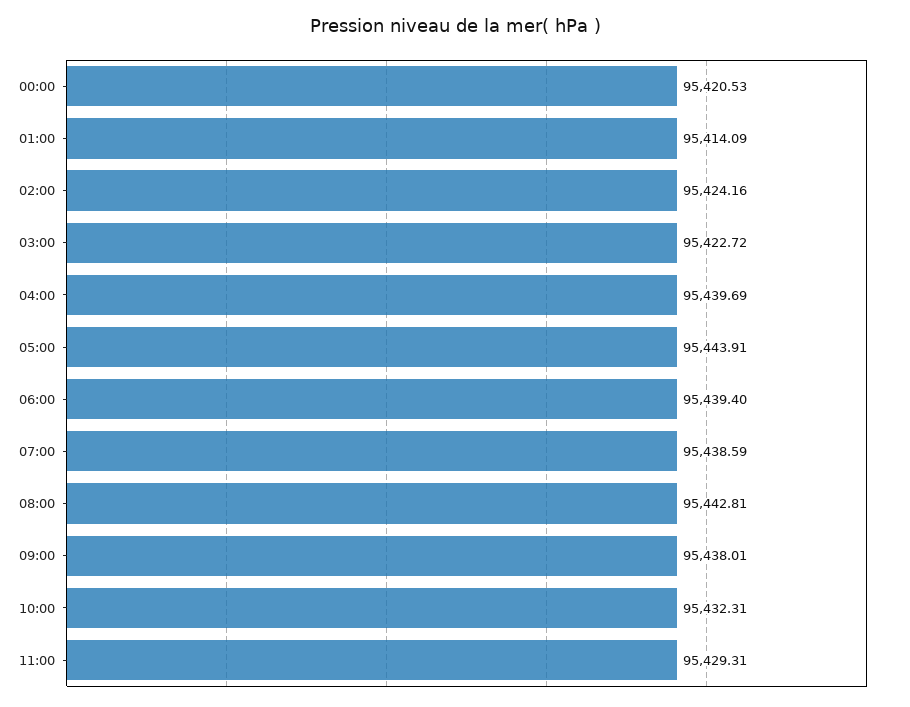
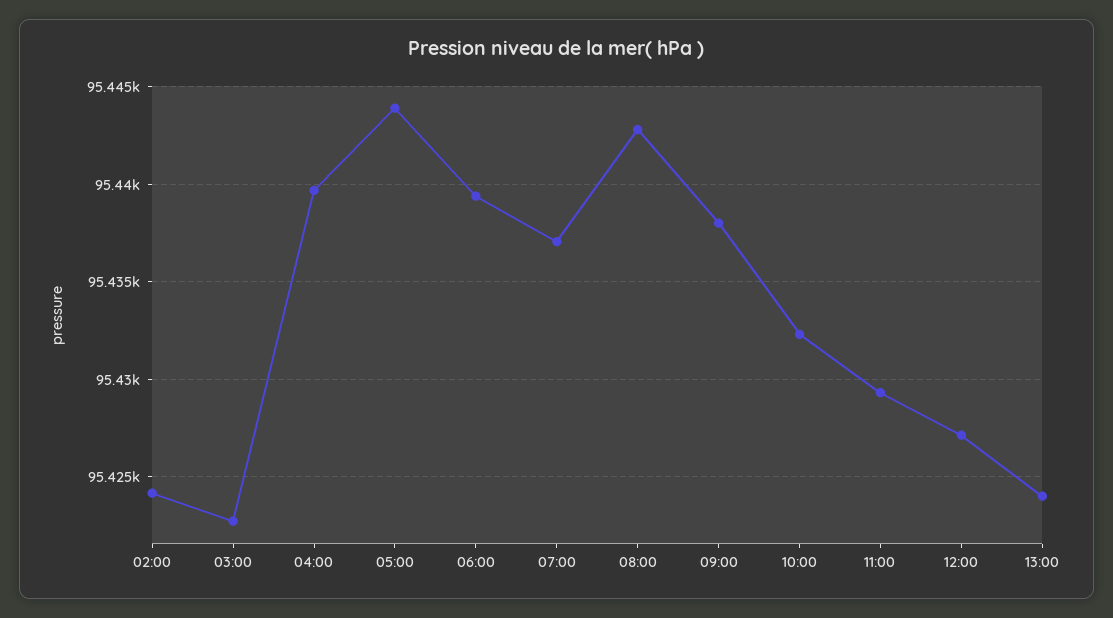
00:00: 95420.53 -> none
01:00: 95414.09 -> none
07:00: 95438.59 -> 95437
12:00: none -> 95427
13:00: none -> 95424

